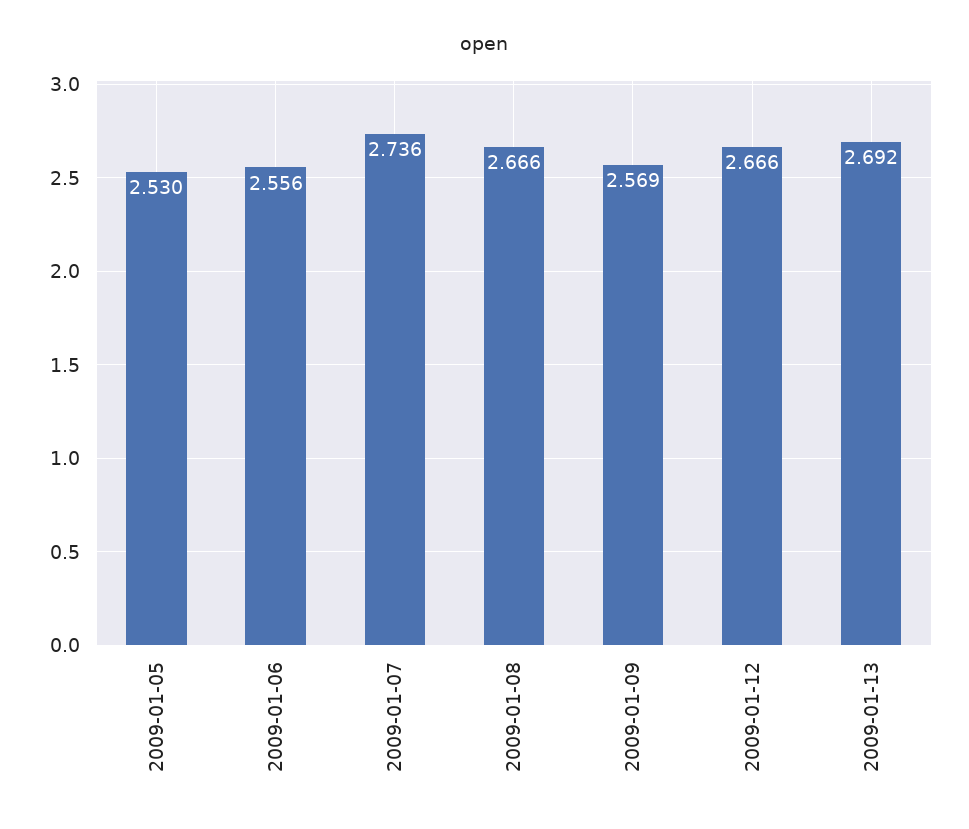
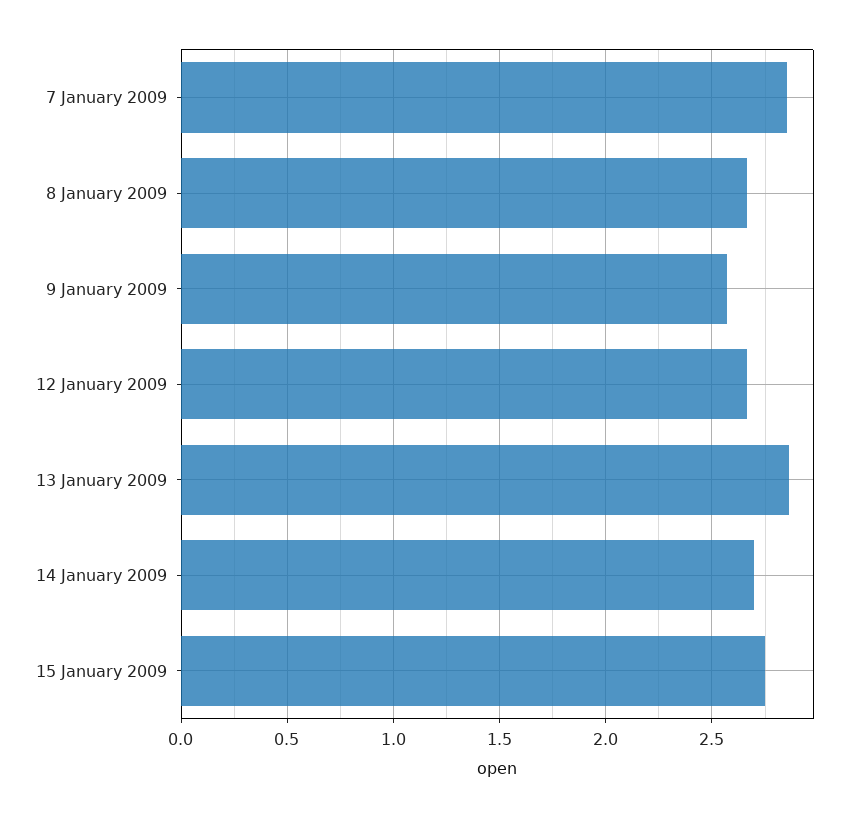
2009-01-05: 2.53 -> none
2009-01-06: 2.556 -> none
2009-01-07: 2.736 -> 2.85
2009-01-13: 2.692 -> 2.85
14 January 2009: none -> 2.7
15 January 2009: none -> 2.75

